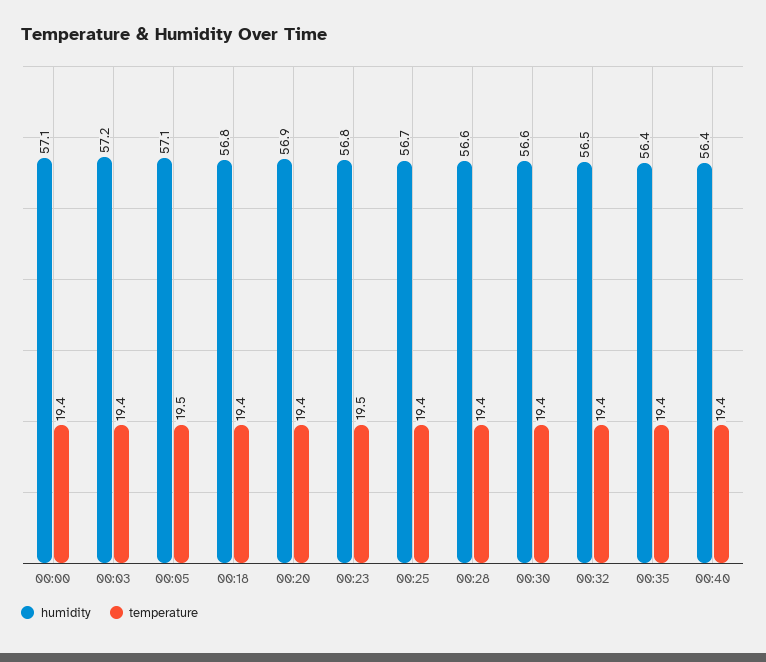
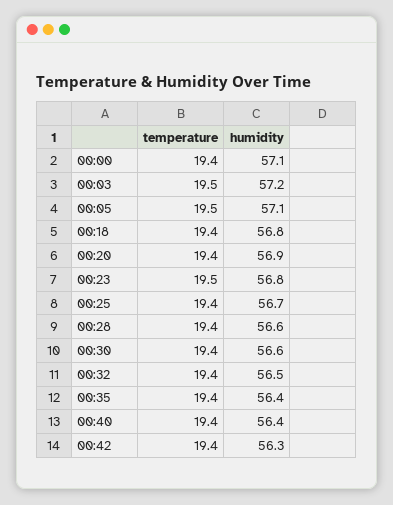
temperature, 00:03: 19.4 -> 19.5
temperature, 00:42: none -> 19.4
humidity, 00:42: none -> 56.3

